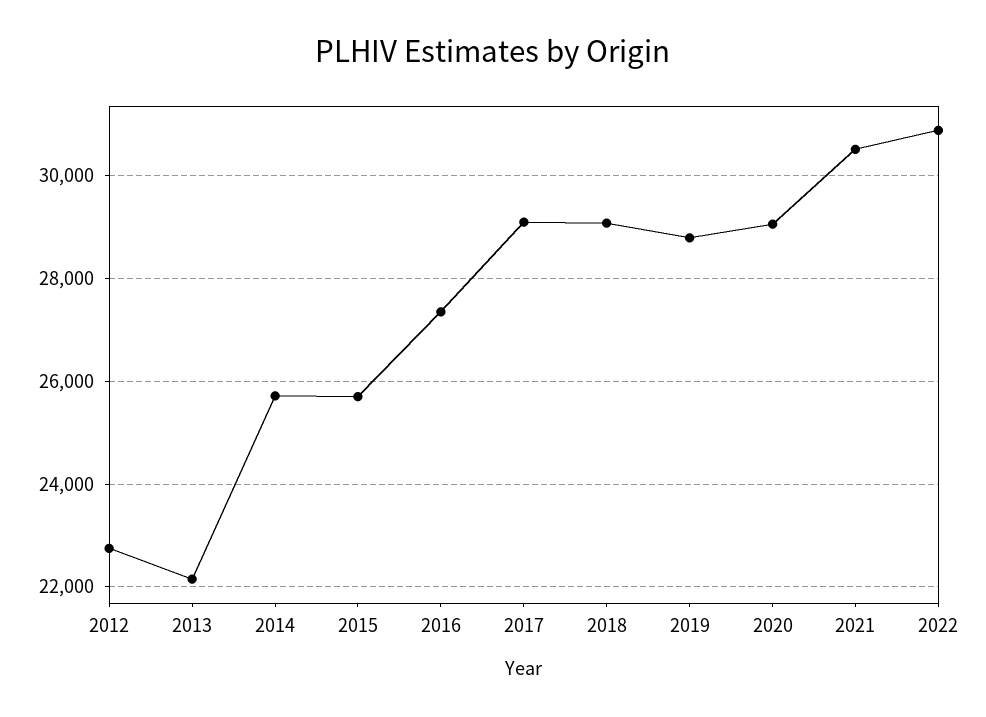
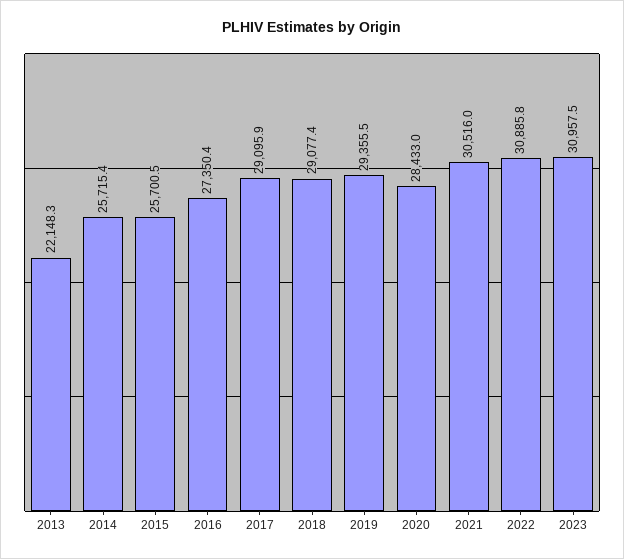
2012: 22800 -> none
2019: 28800 -> 29355.5
2020: 29000 -> 28433
2023: none -> 30957.5

